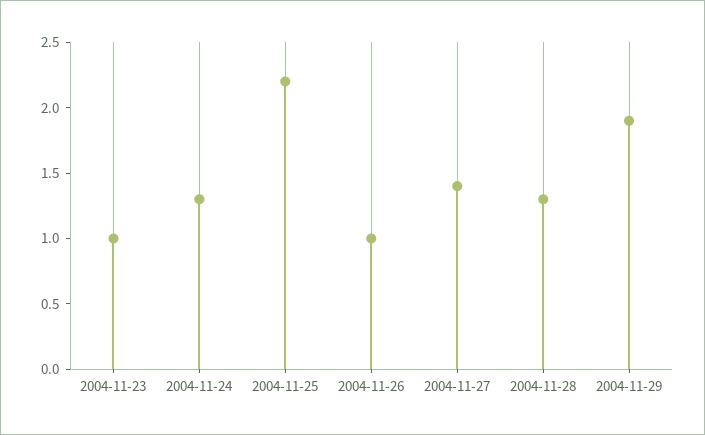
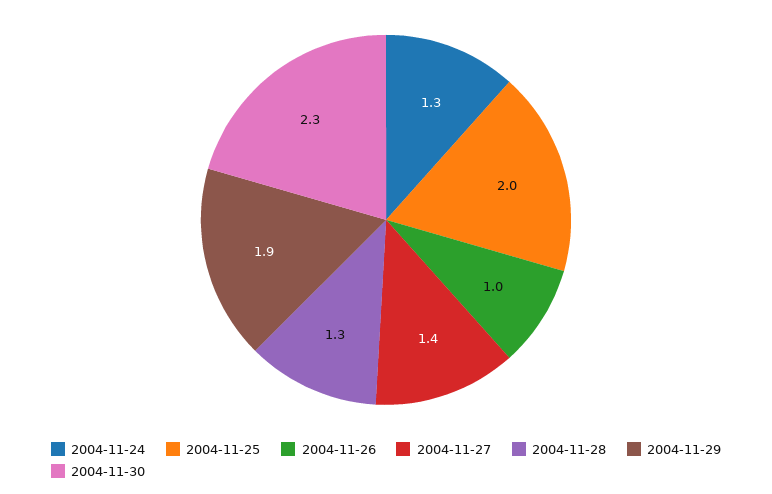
2004-11-23: 1 -> none
2004-11-25: 2.2 -> 2
2004-11-30: none -> 2.3

